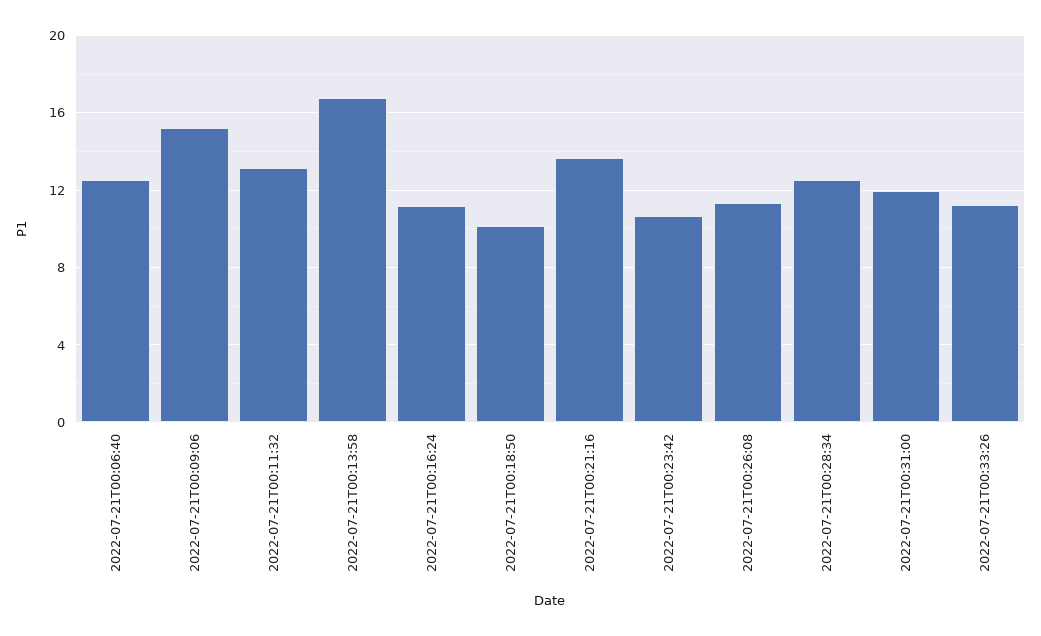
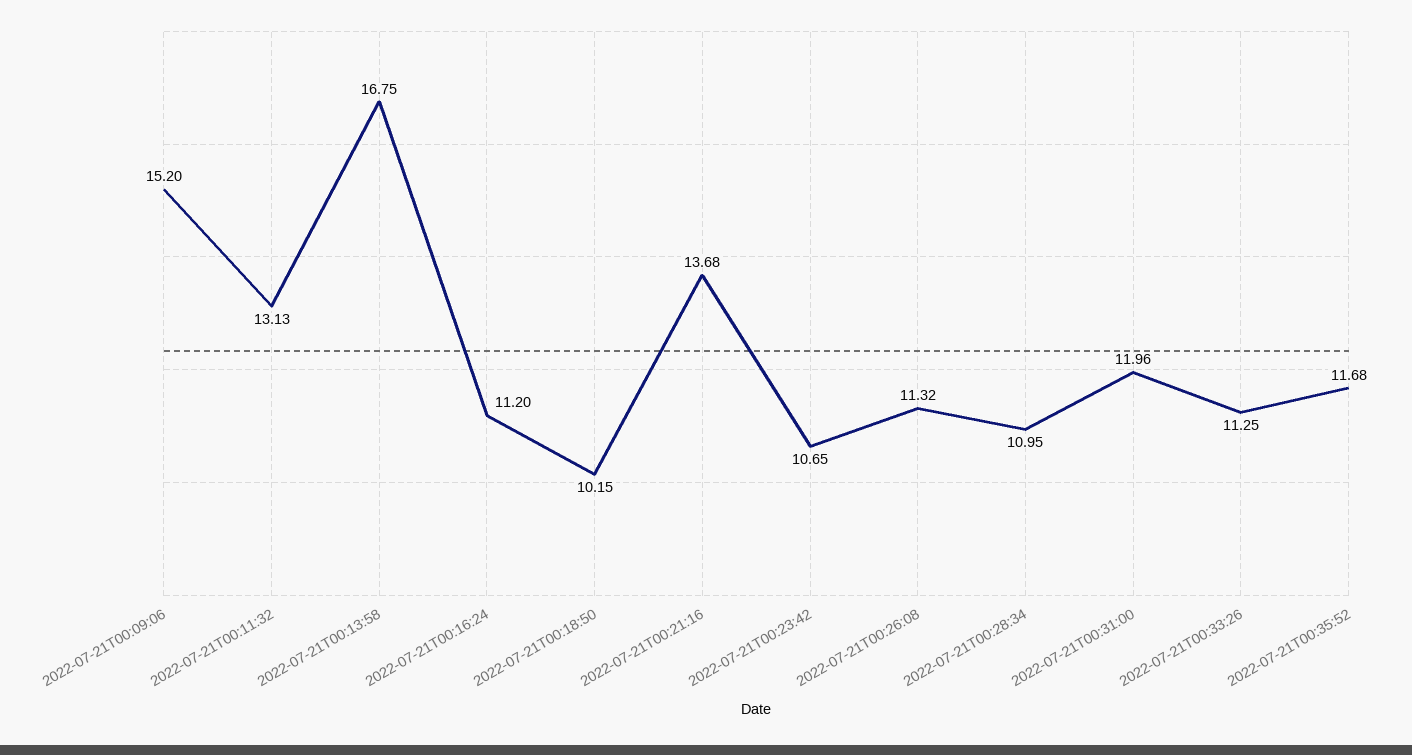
2022-07-21T00:06:40: 12.5 -> none
2022-07-21T00:28:34: 12.5 -> 10.95
2022-07-21T00:35:52: none -> 11.68

